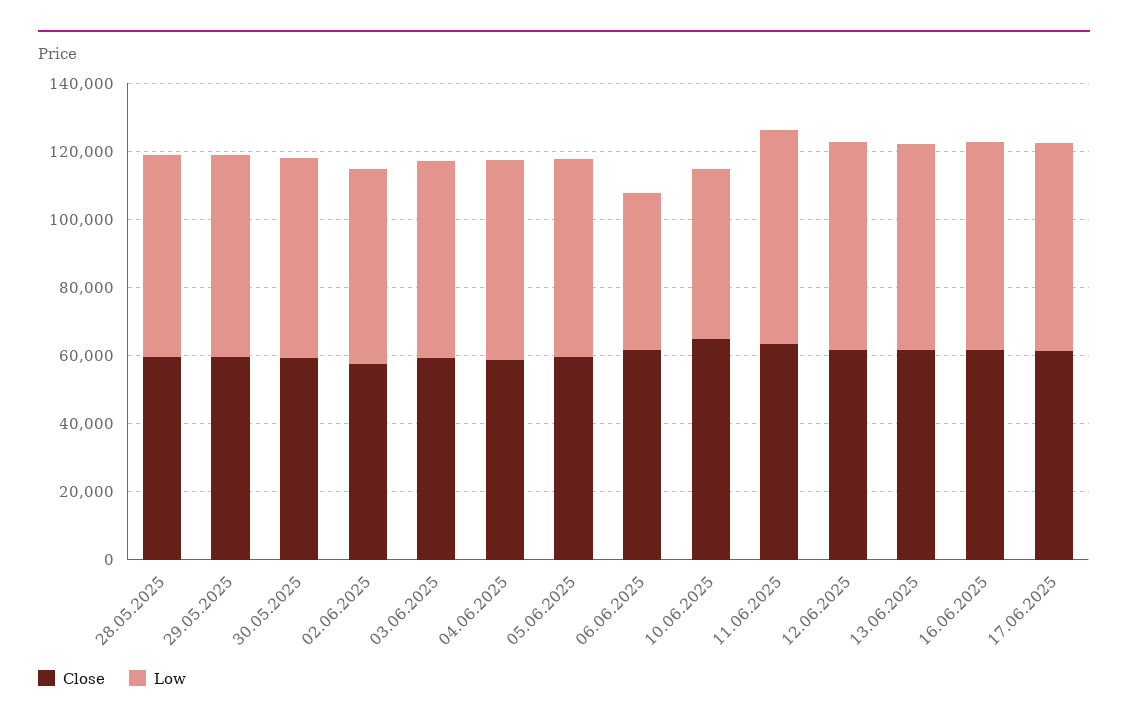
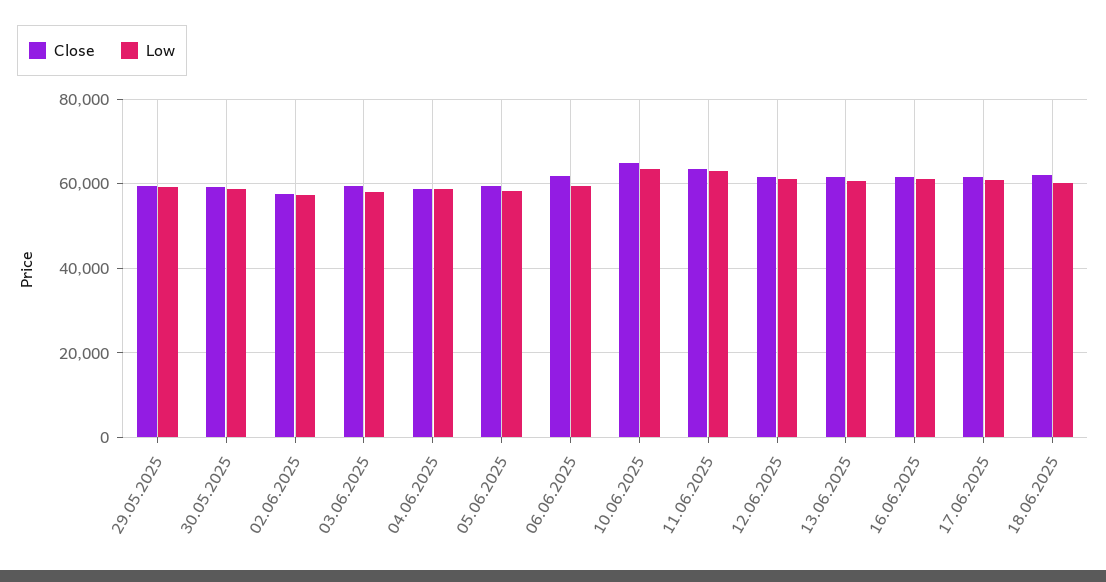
Close, 28.05.2025: 60000 -> none
Low, 28.05.2025: 60000 -> none
Low, 06.06.2025: 45000 -> 60000
Low, 10.06.2025: 50000 -> 64000
Close, 18.06.2025: none -> 62000
Low, 18.06.2025: none -> 60000

